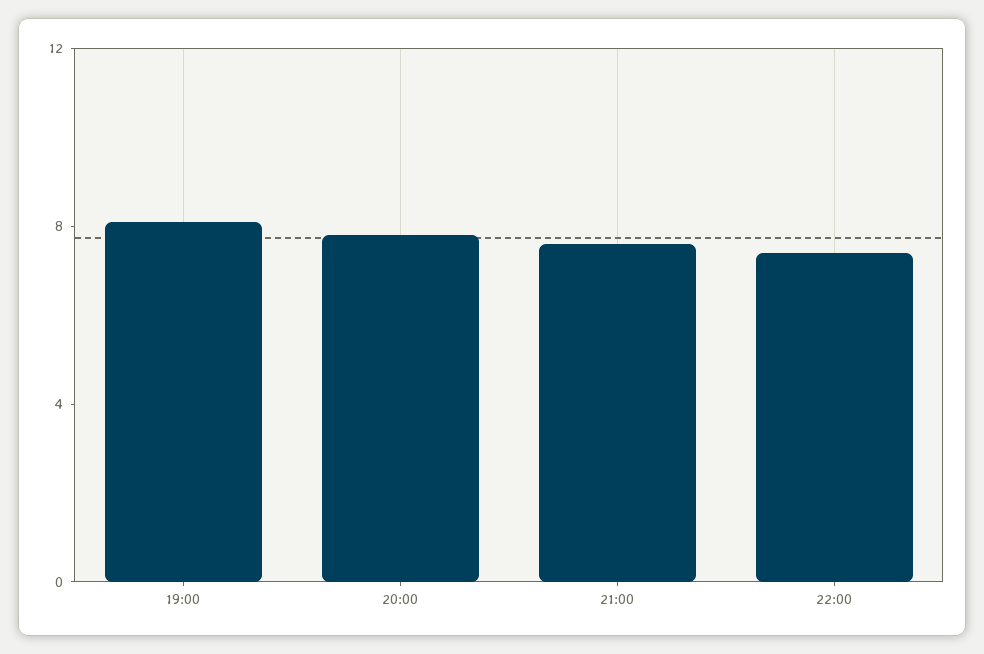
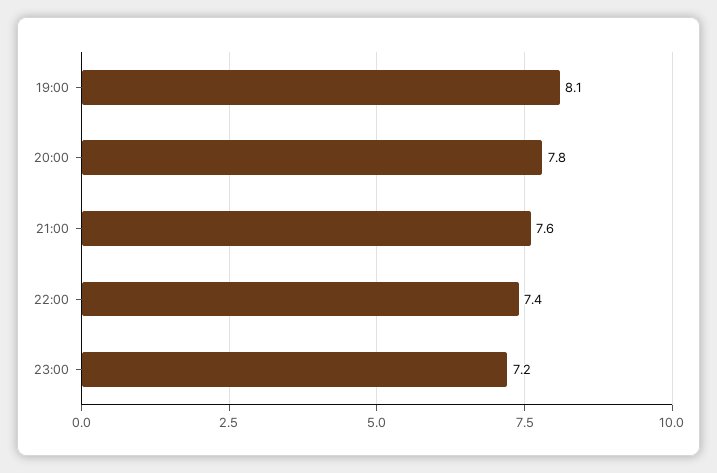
23:00: none -> 7.2

